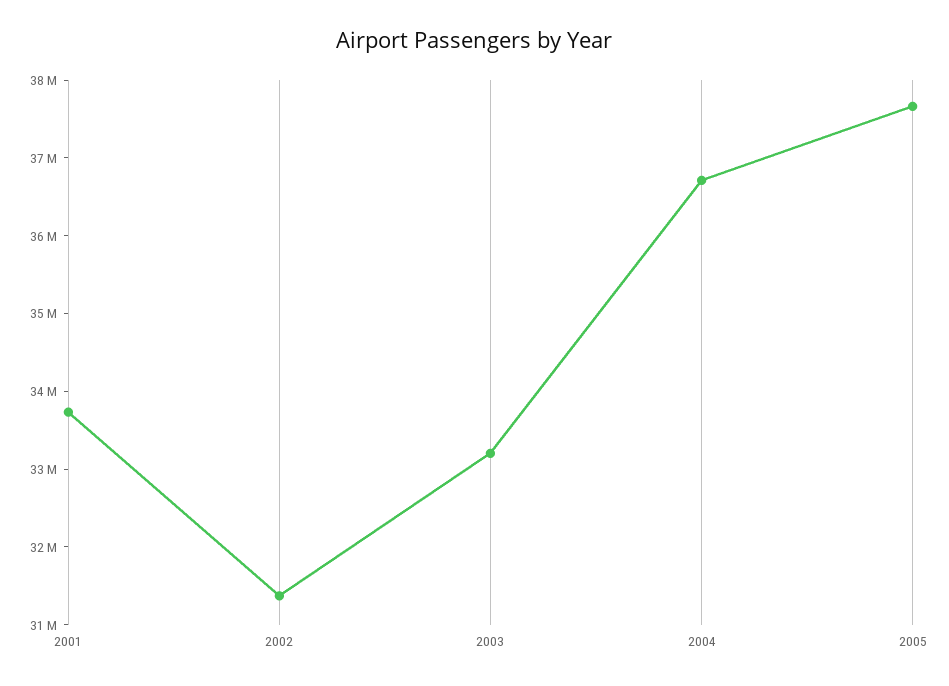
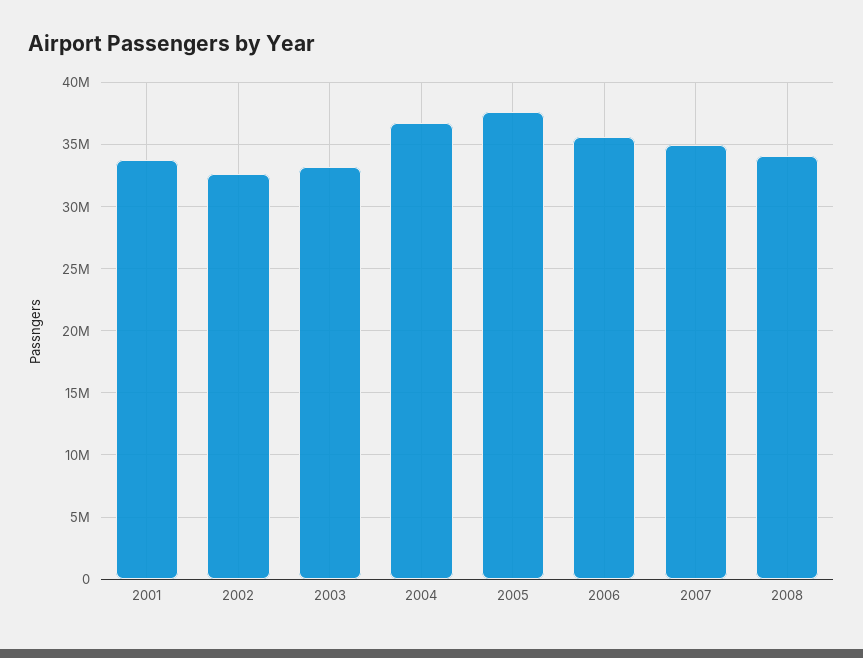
2002: 31400000 -> 32500000
2006: none -> 35500000
2007: none -> 35000000
2008: none -> 34000000

